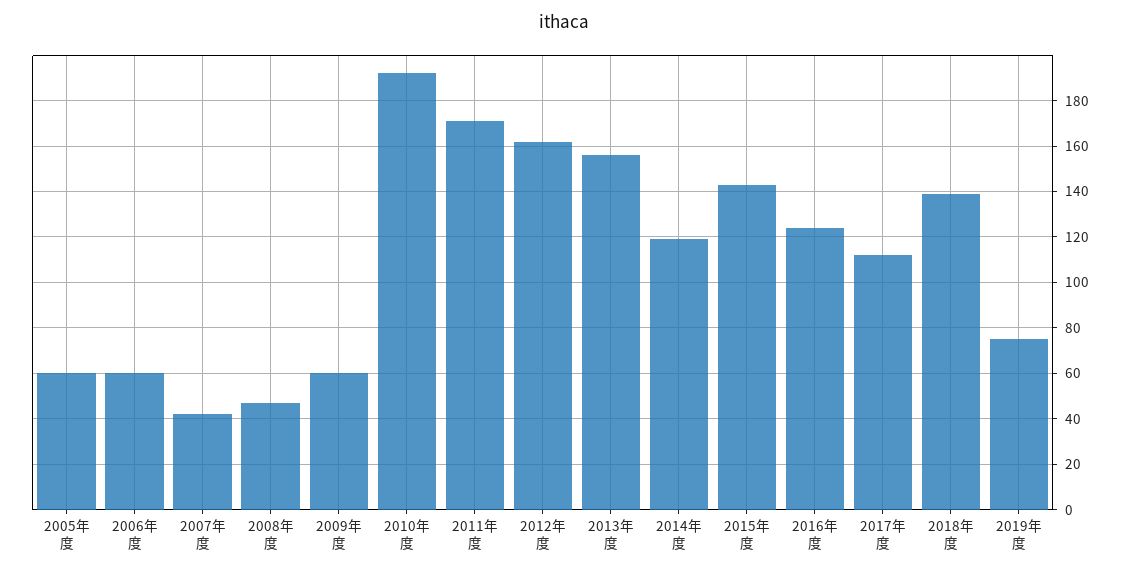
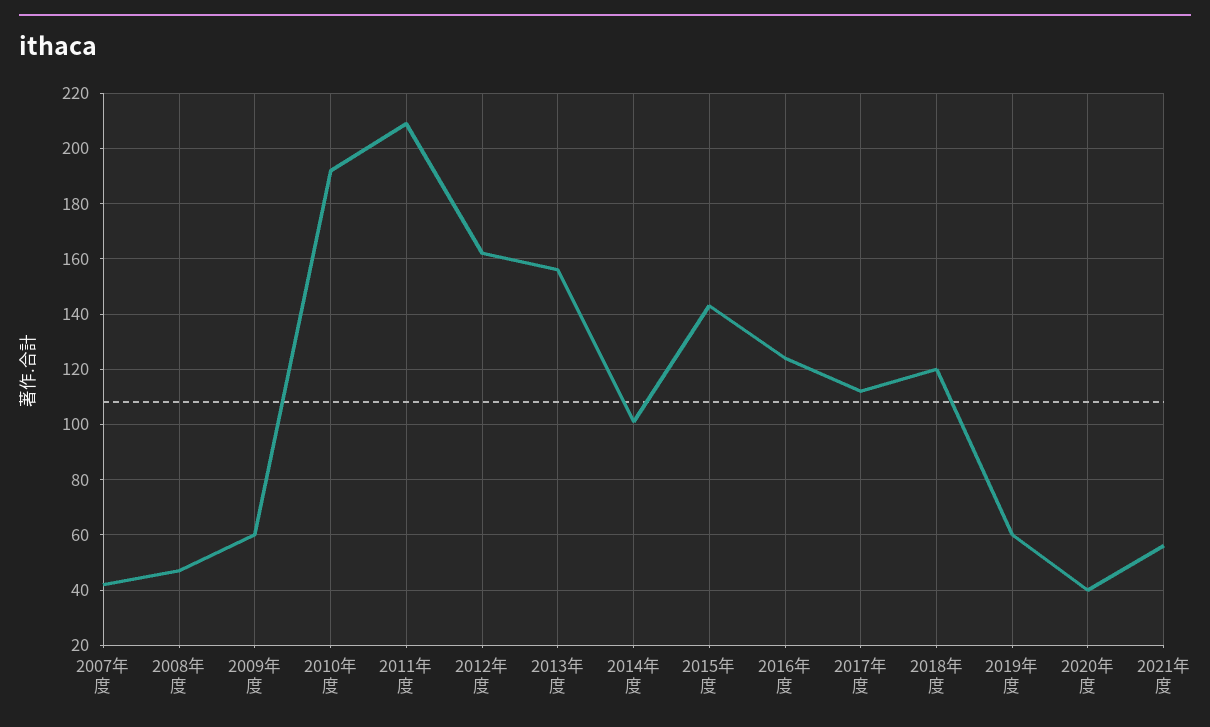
2005年度: 60 -> none
2006年度: 60 -> none
2011年度: 170 -> 210
2014年度: 120 -> 100
2018年度: 140 -> 120
2019年度: 75 -> 60
2020年度: none -> 40
2021年度: none -> 55

